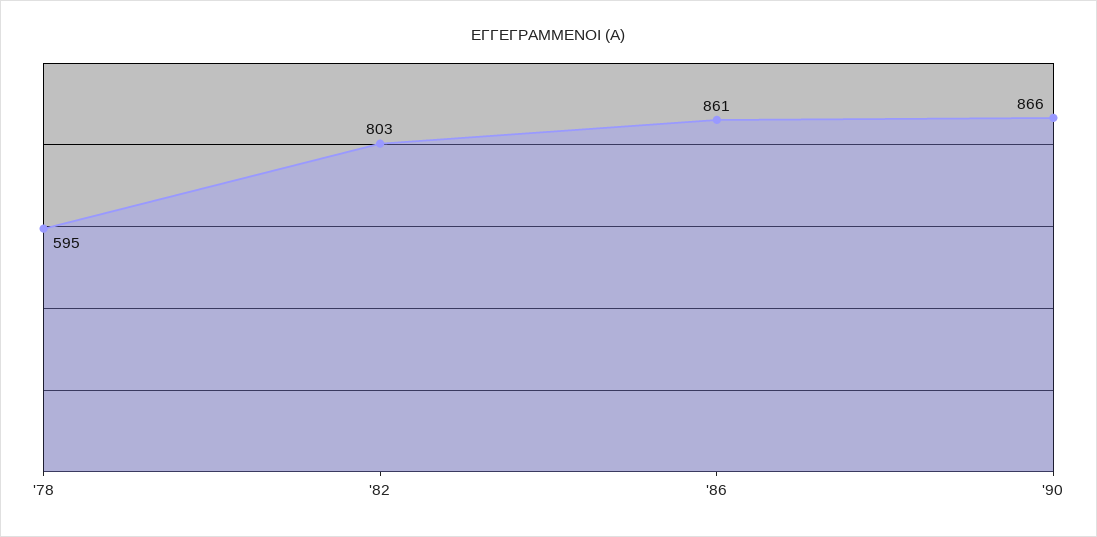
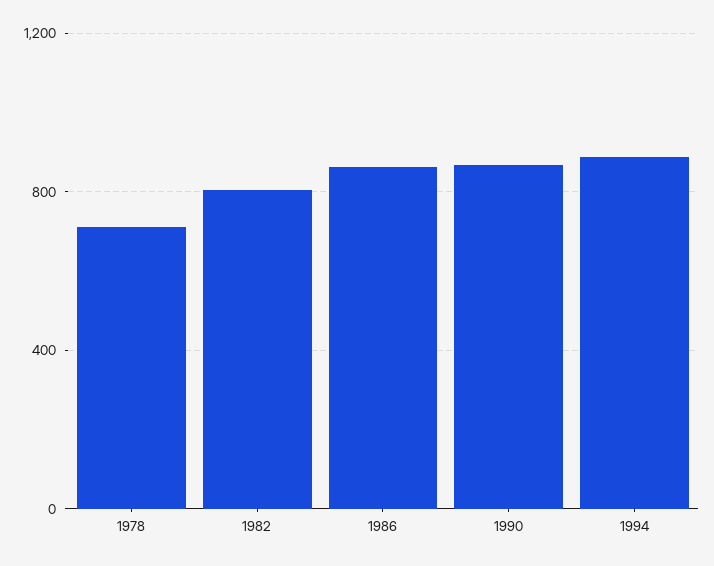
'78: 595 -> 700
1994: none -> 900

